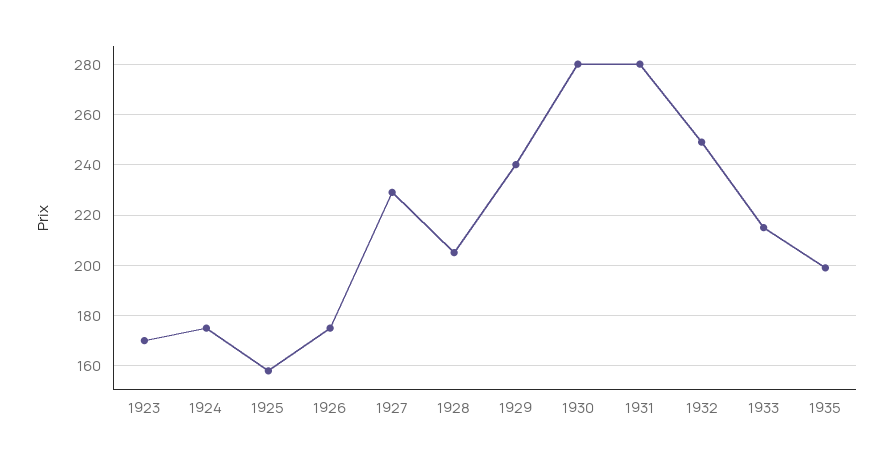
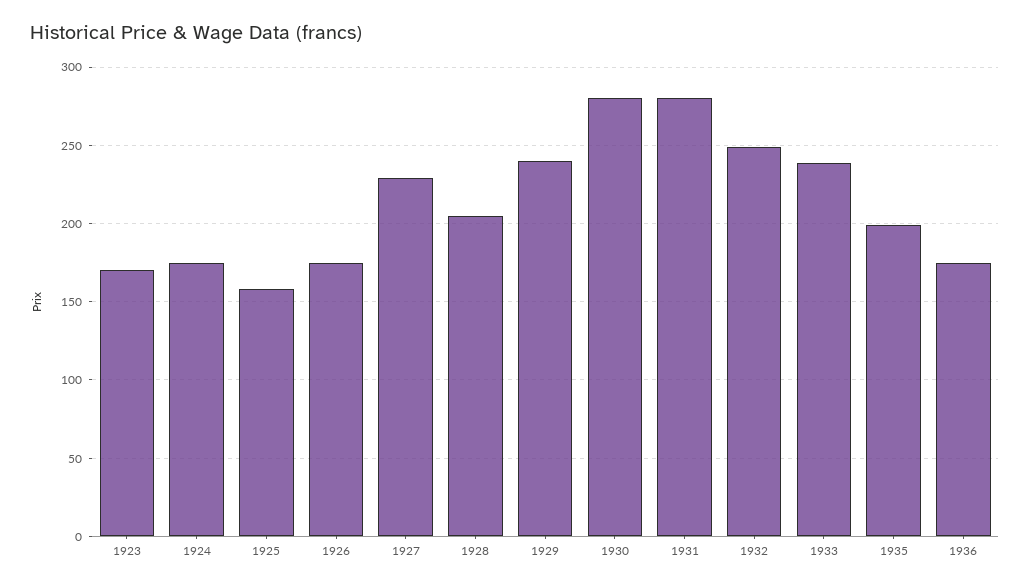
1933: 215 -> 240
1936: none -> 175

